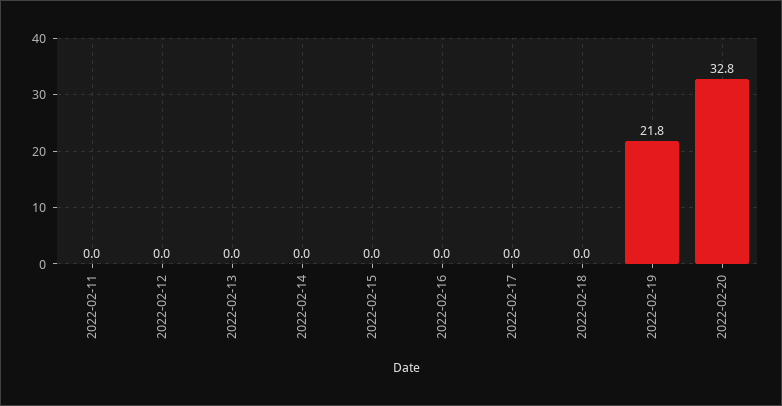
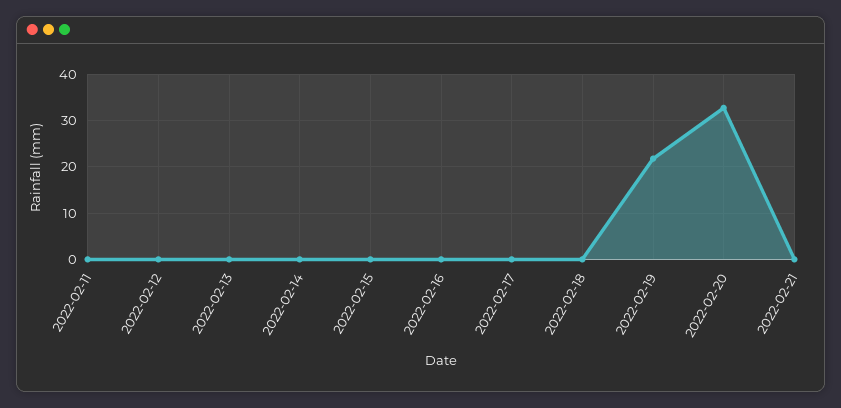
2022-02-21: none -> 0

